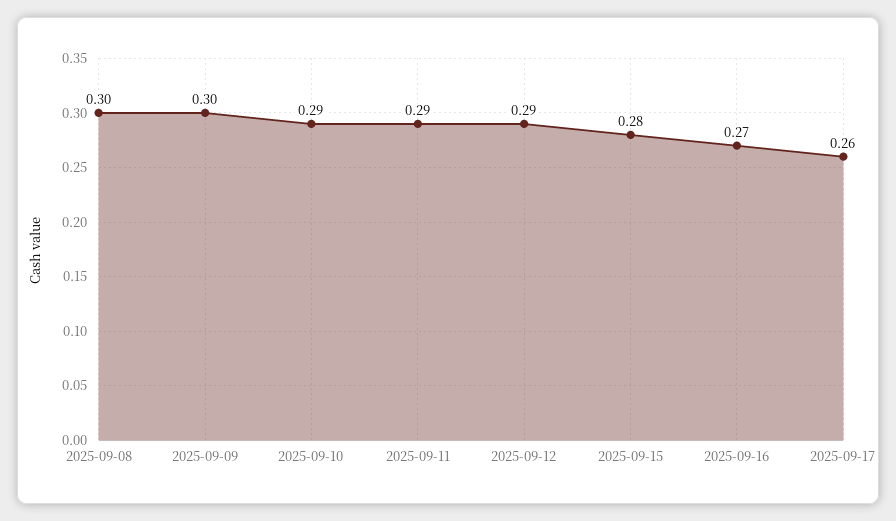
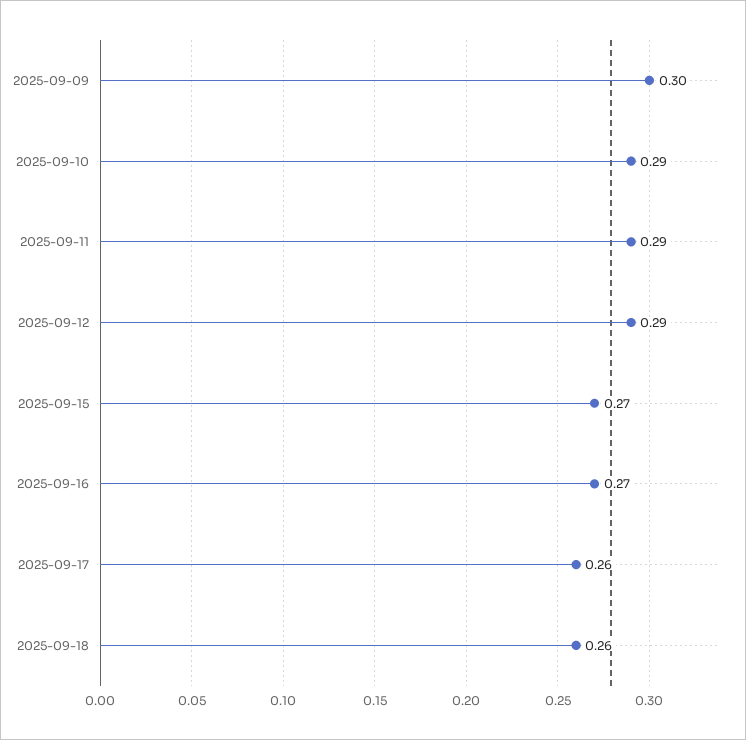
2025-09-08: 0.3 -> none
2025-09-15: 0.28 -> 0.27
2025-09-18: none -> 0.26

